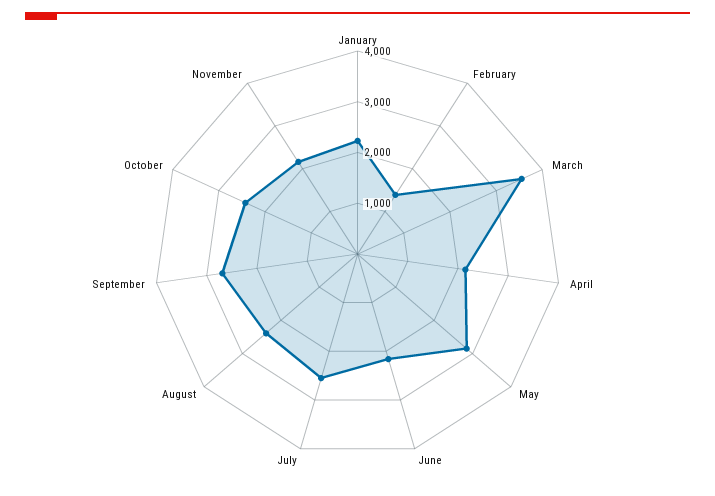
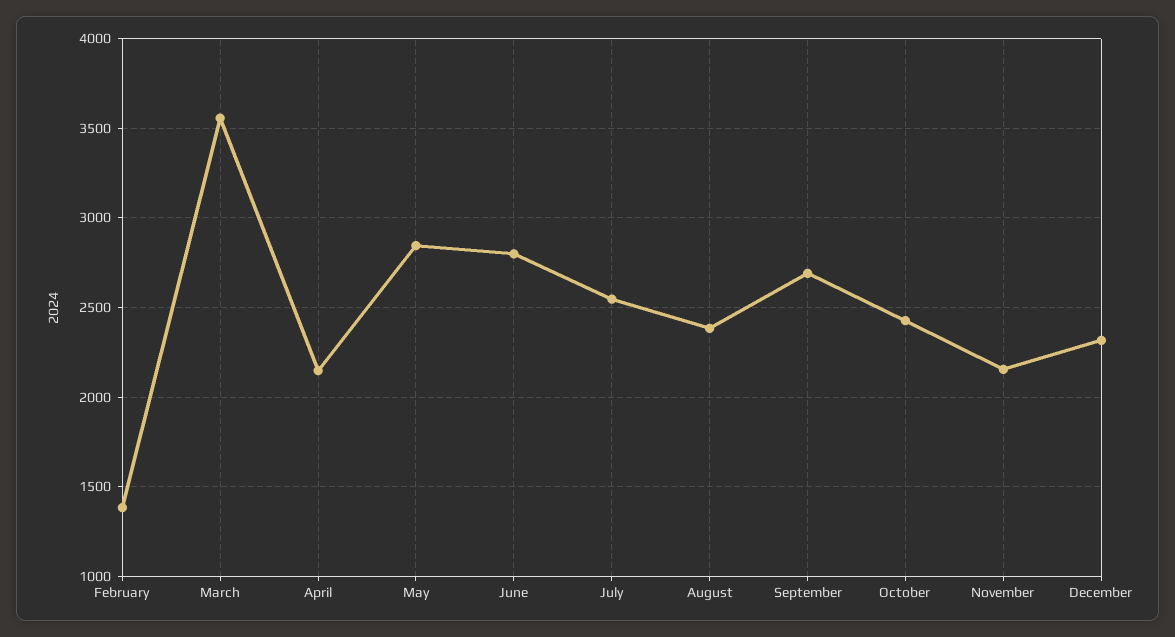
January: 2200 -> none
June: 2200 -> 2800
December: none -> 2300

